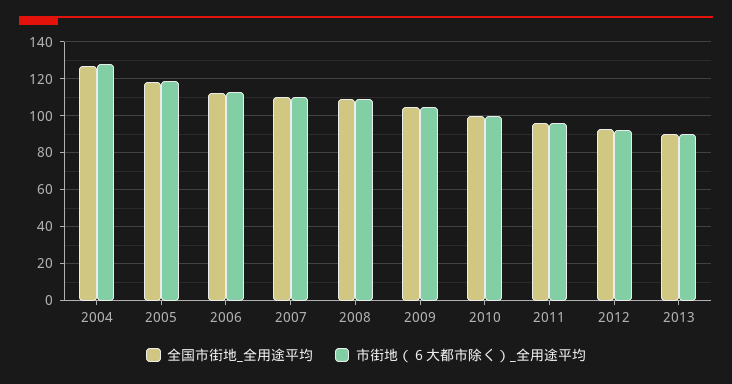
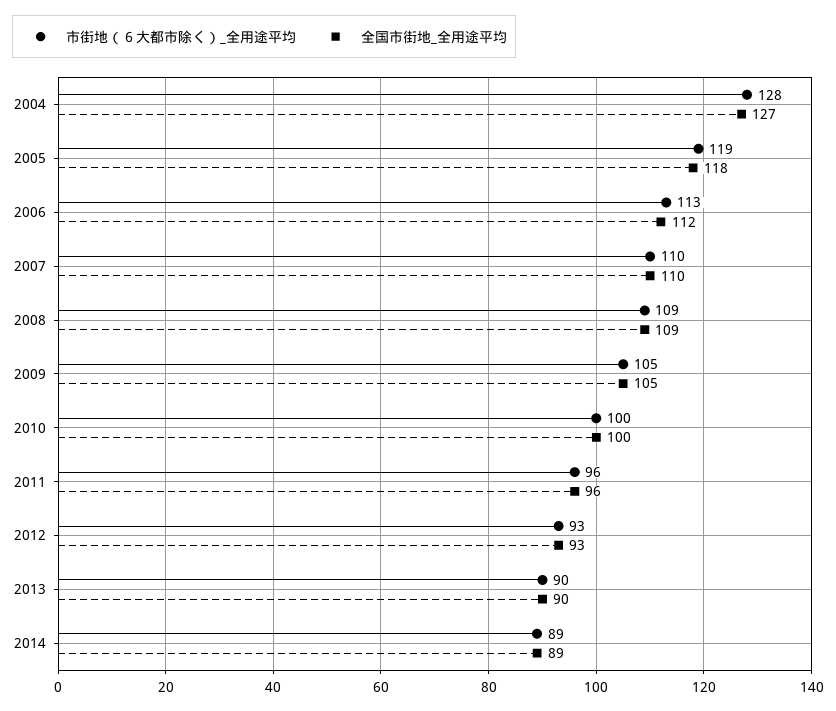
市街地（６大都市除く）_全用途平均, 2014: none -> 89
全国市街地_全用途平均, 2014: none -> 89

